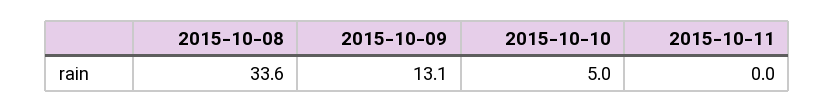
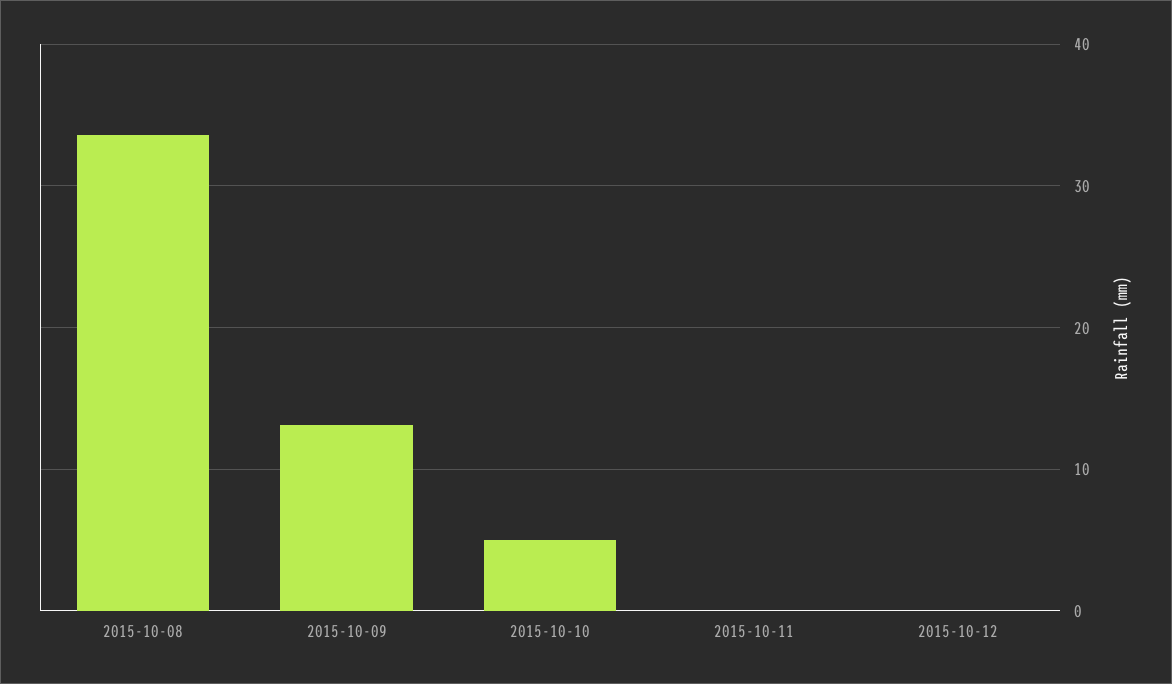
2015-10-12: none -> 0

